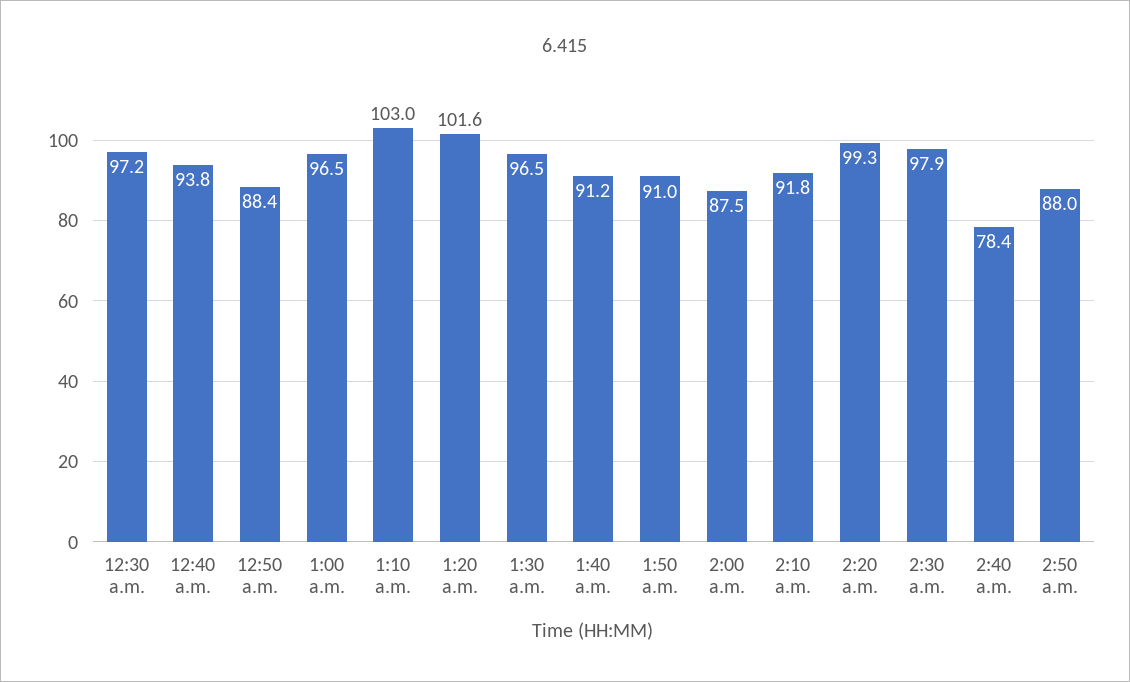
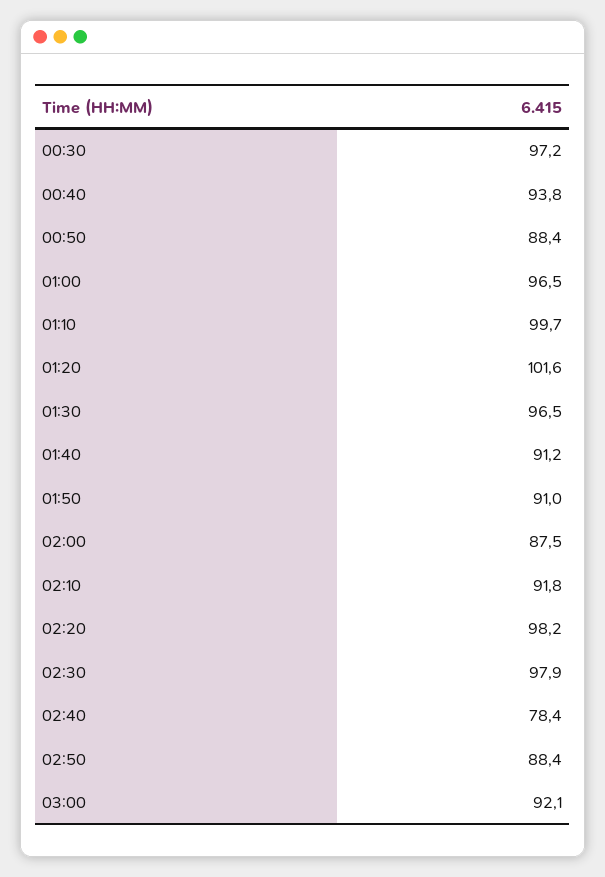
1:10 a.m.: 103 -> 99.7
2:20 a.m.: 99.3 -> 98.2
2:50 a.m.: 88 -> 88.4
03:00: none -> 92.1

